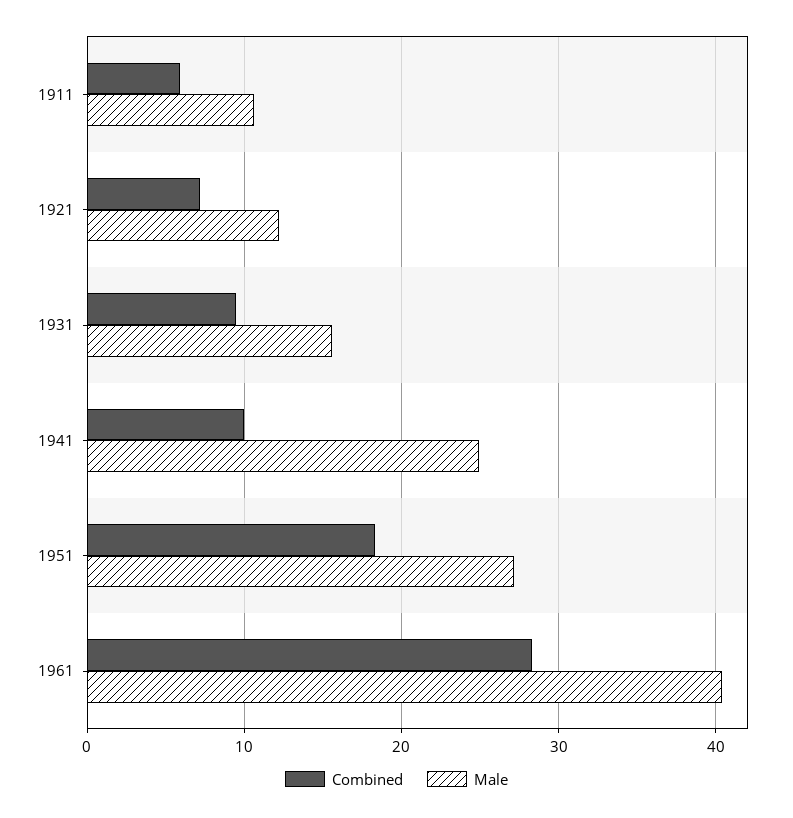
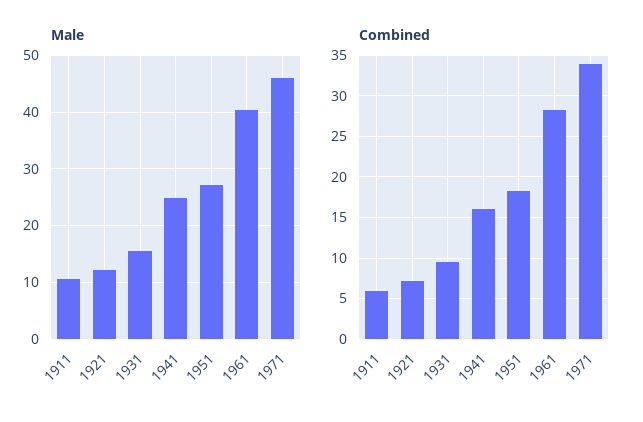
Combined, 1941: 10 -> 16
Male, 1971: none -> 46
Combined, 1971: none -> 34

